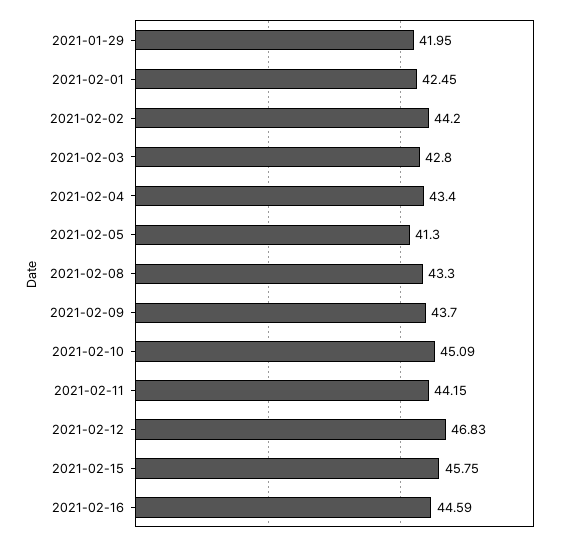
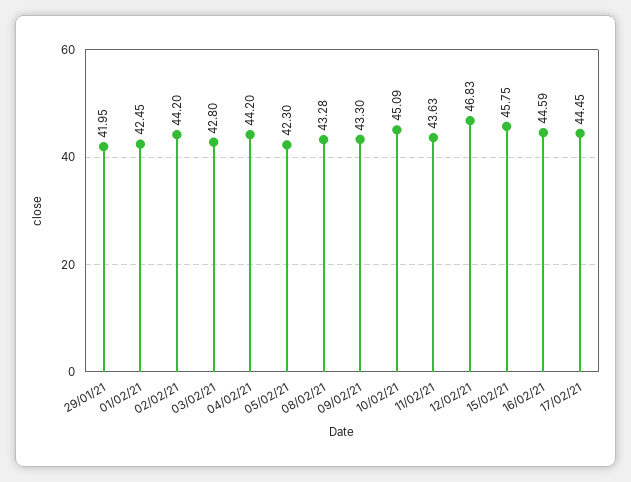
2021-02-04: 43.4 -> 44.2
2021-02-05: 41.3 -> 42.3
2021-02-08: 43.3 -> 43.28
2021-02-09: 43.7 -> 43.3
2021-02-11: 44.15 -> 43.63
17/02/21: none -> 44.45

